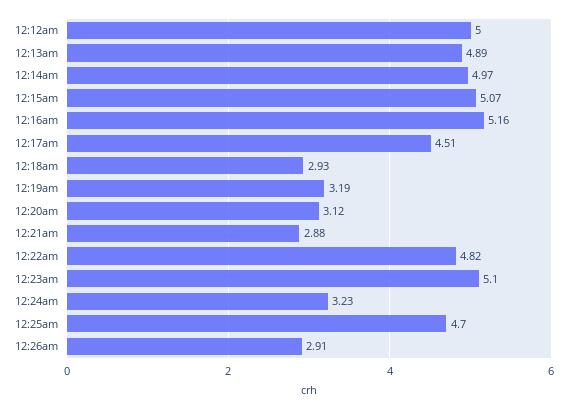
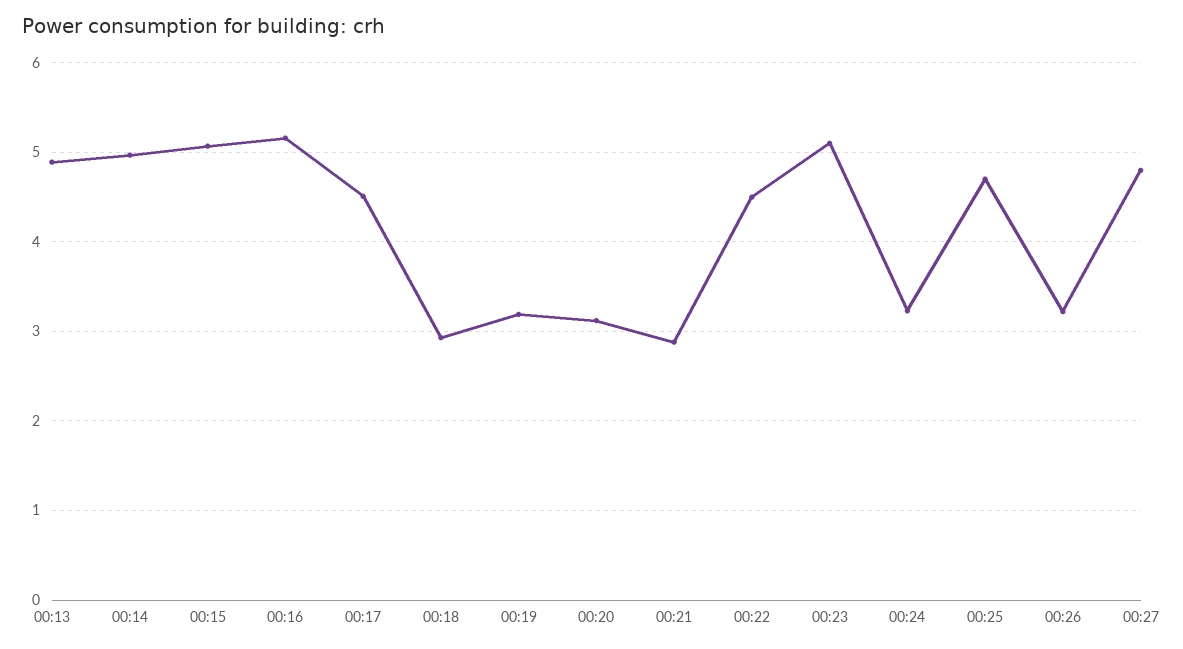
12:12am: 5 -> none
12:22am: 4.82 -> 4.5
12:26am: 2.91 -> 3.2
00:27: none -> 4.8

